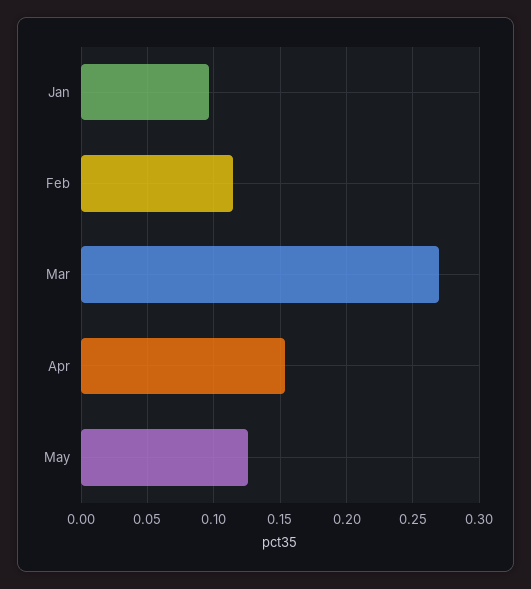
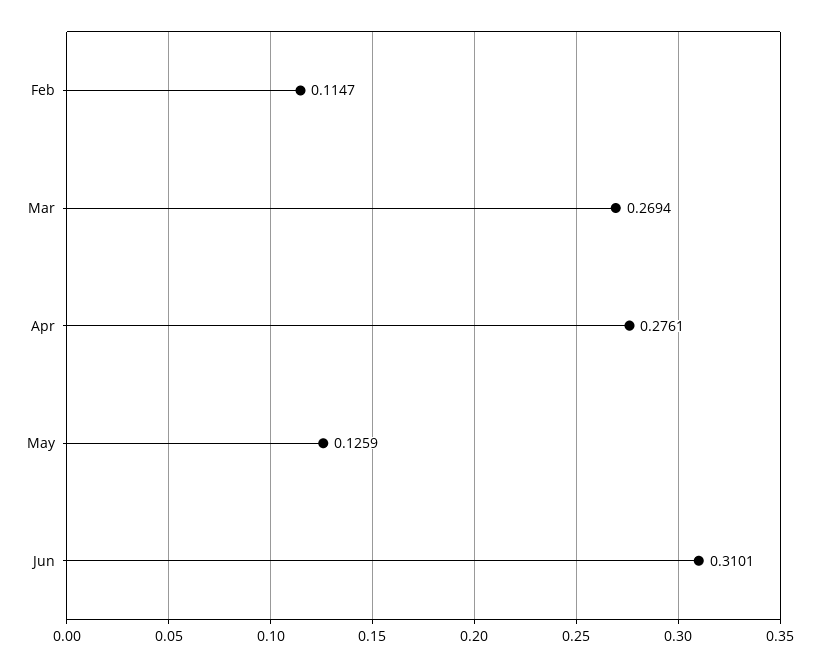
Jan: 0.095 -> none
Apr: 0.155 -> 0.2761
Jun: none -> 0.3101

